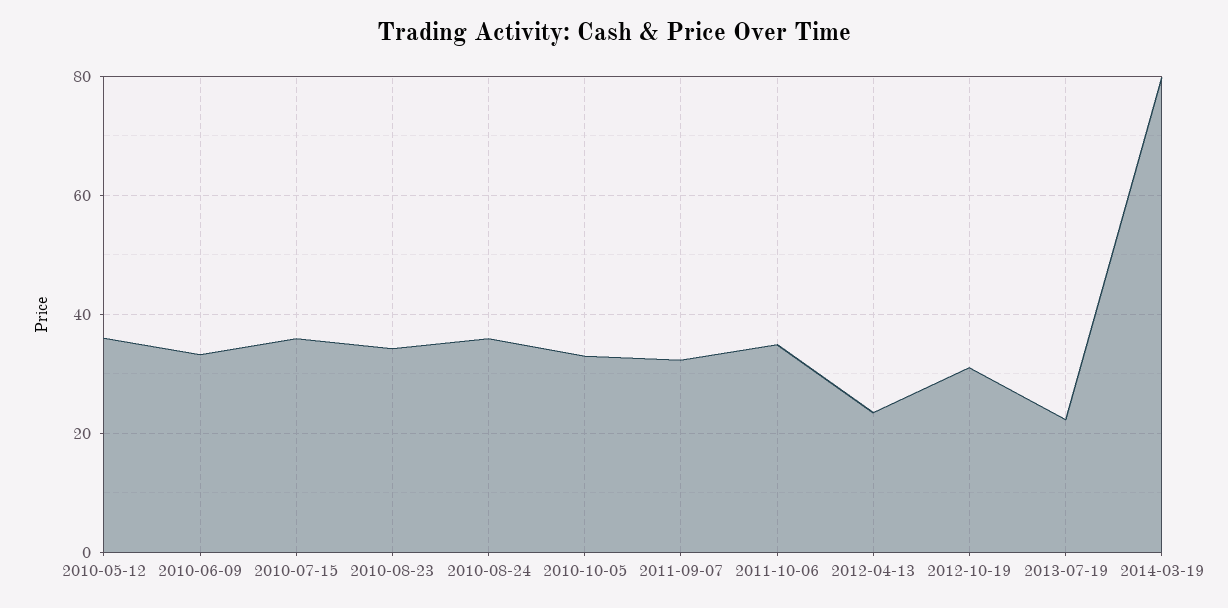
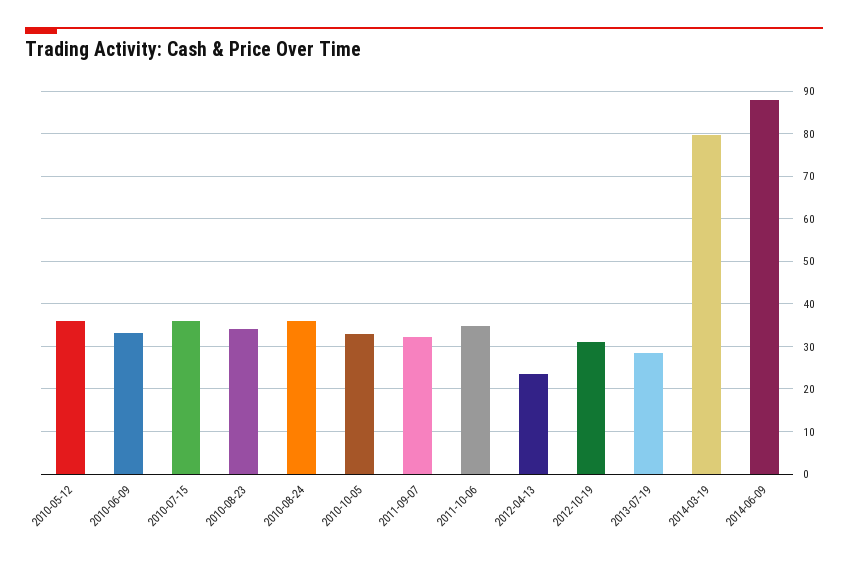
2013-07-19: 22 -> 28
2014-06-09: none -> 88

